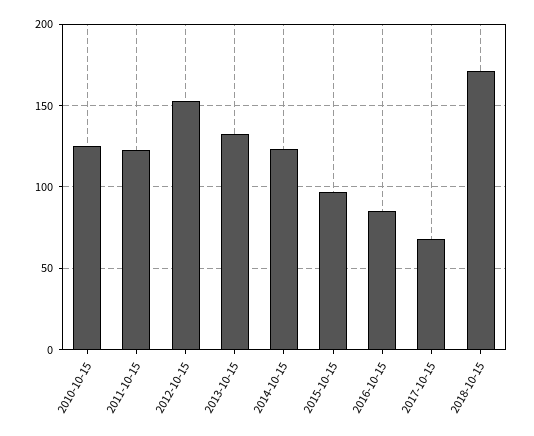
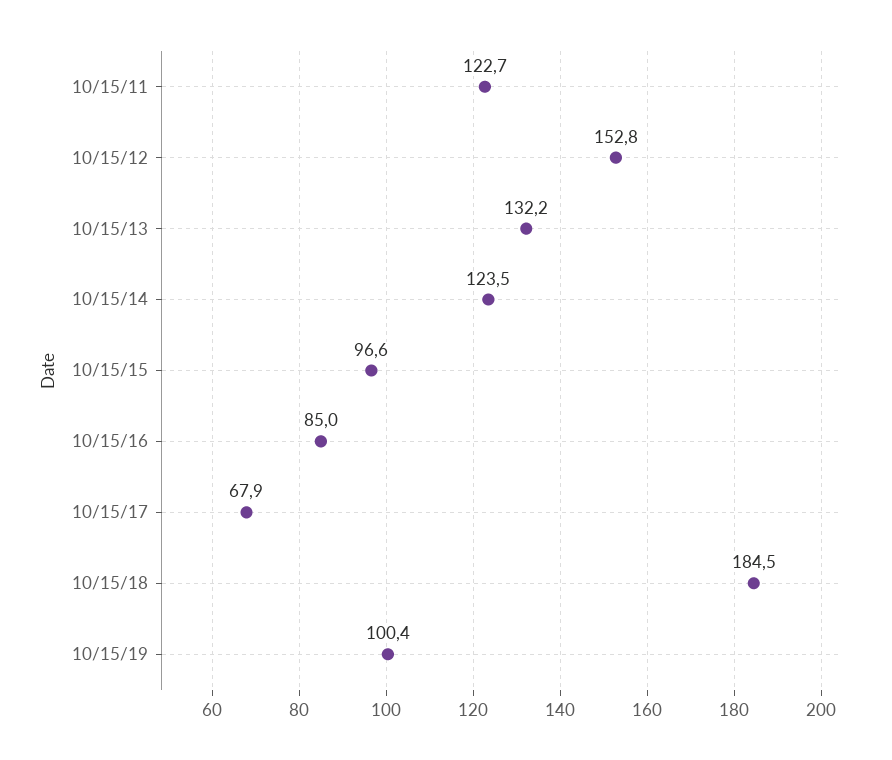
2010-10-15: 125 -> none
2018-10-15: 170 -> 184.5
10/15/19: none -> 100.4

